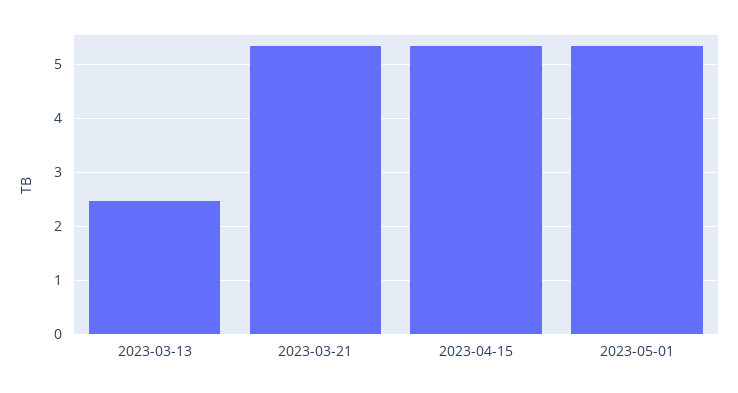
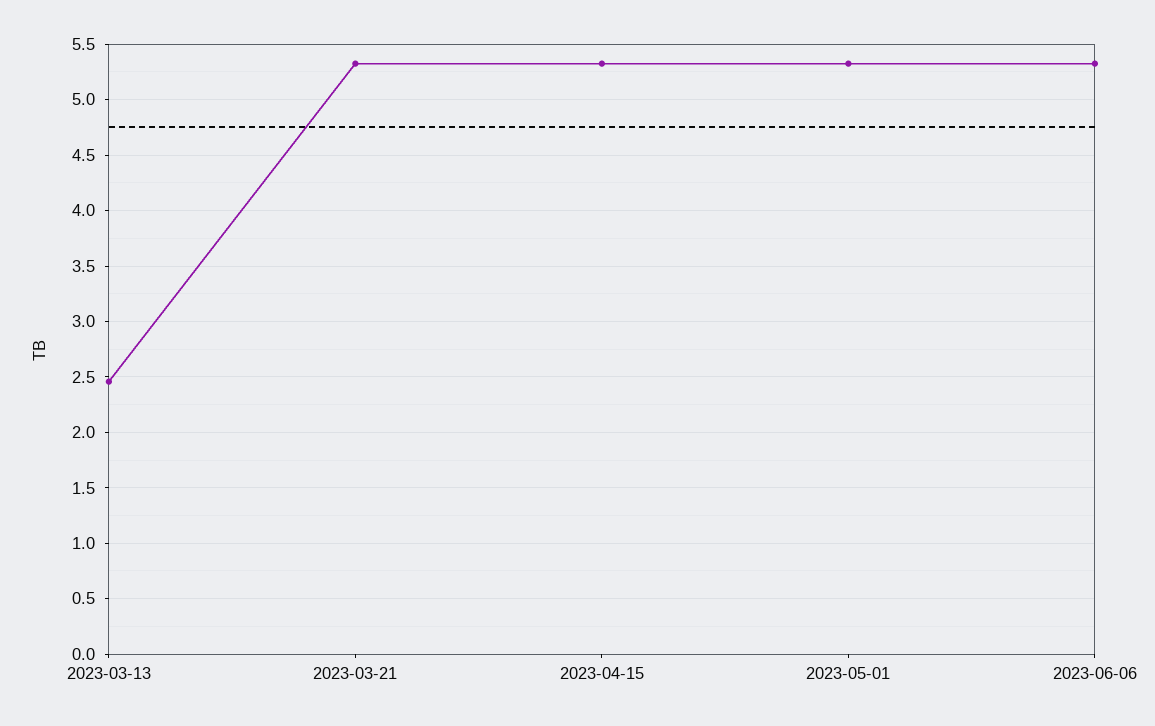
2023-06-06: none -> 5.3

